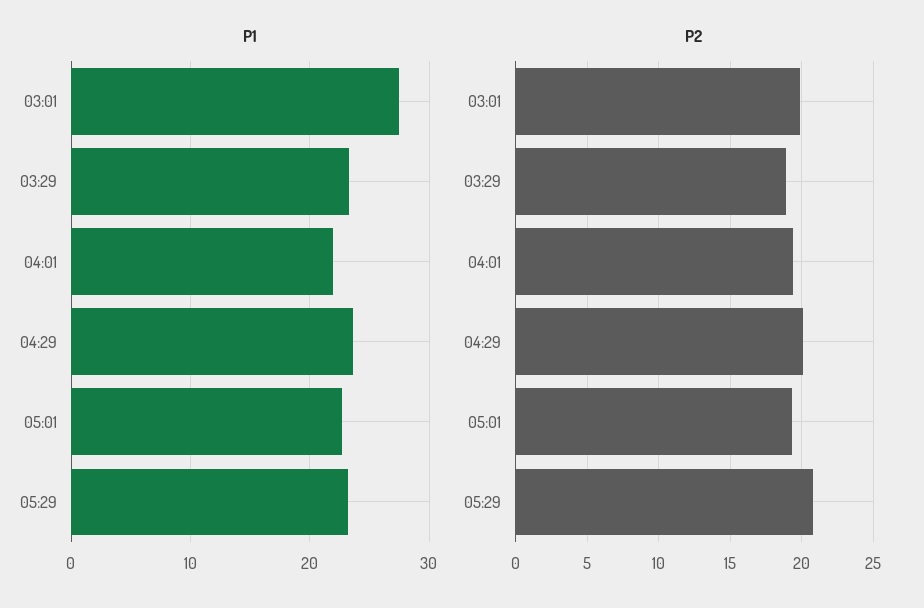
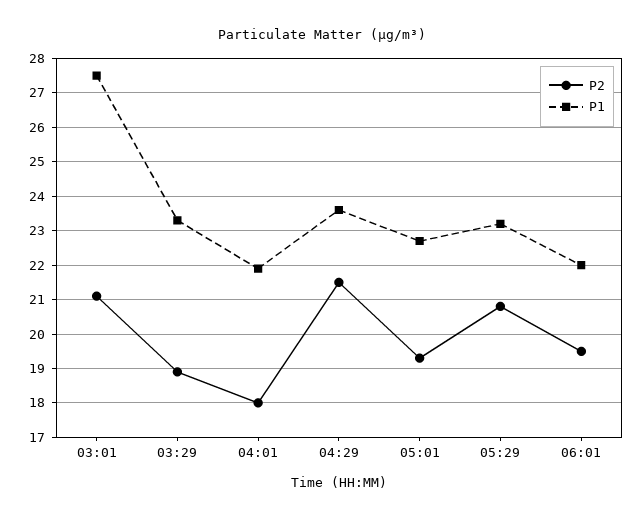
P2, 03:01: 20 -> 21
P2, 04:01: 19.5 -> 18
P2, 04:29: 20 -> 21.5
P2, 06:01: none -> 19.5
P1, 06:01: none -> 22

